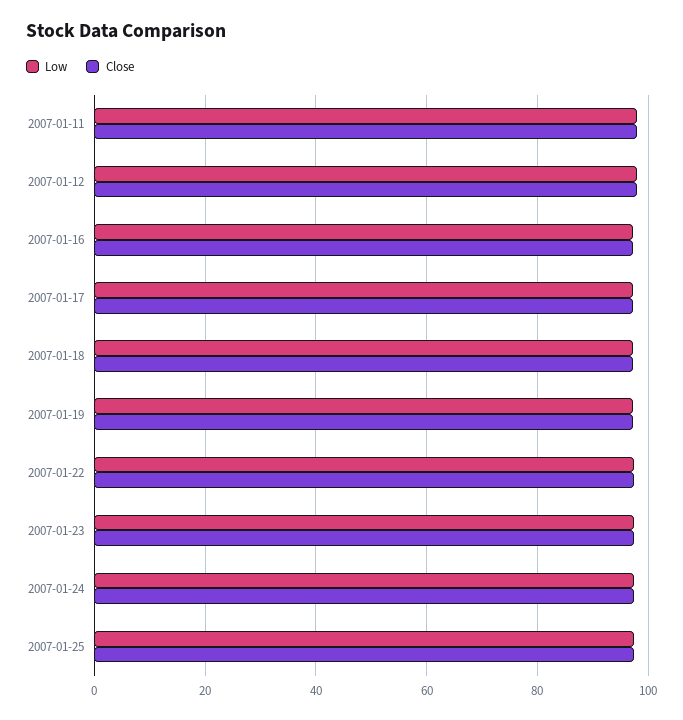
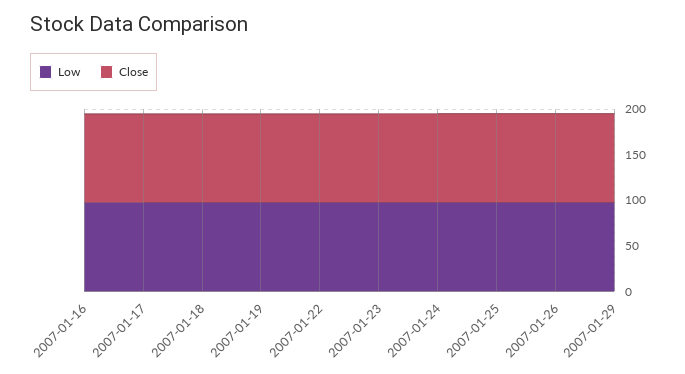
Low, 2007-01-11: 98 -> none
Close, 2007-01-11: 98 -> none
Low, 2007-01-12: 98 -> none
Close, 2007-01-12: 98 -> none
Low, 2007-01-26: none -> 100
Close, 2007-01-26: none -> 100
Low, 2007-01-29: none -> 100
Close, 2007-01-29: none -> 100

